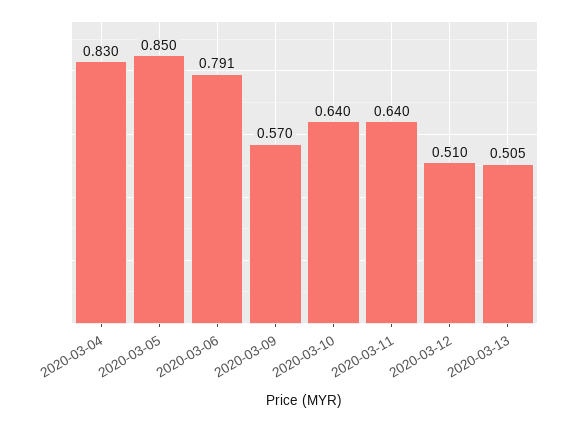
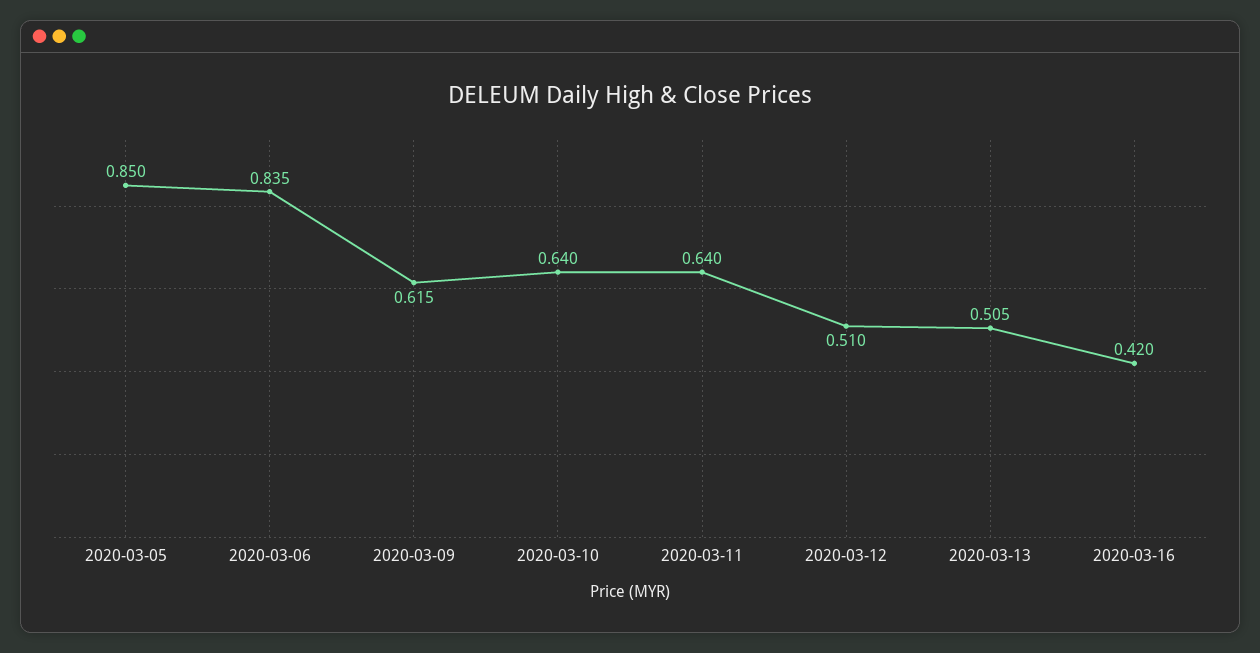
2020-03-04: 0.83 -> none
2020-03-06: 0.791 -> 0.835
2020-03-09: 0.57 -> 0.615
2020-03-16: none -> 0.42

